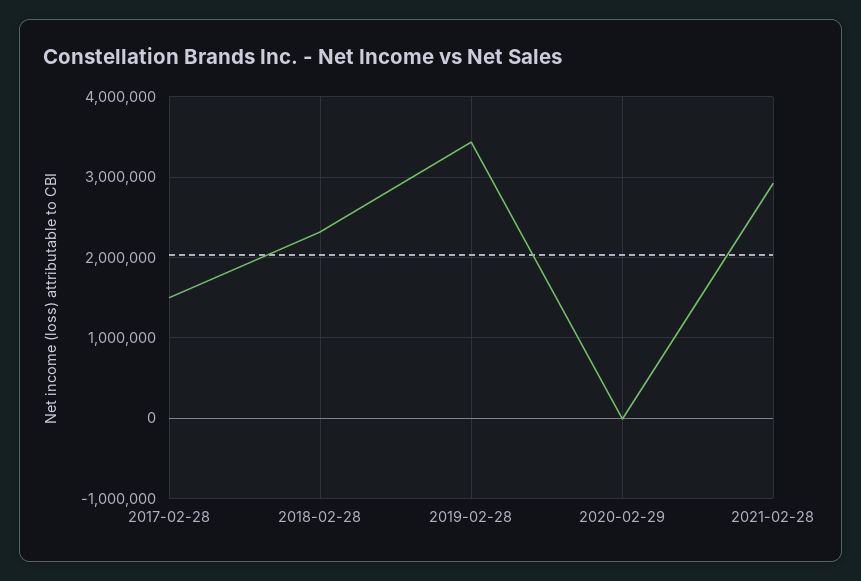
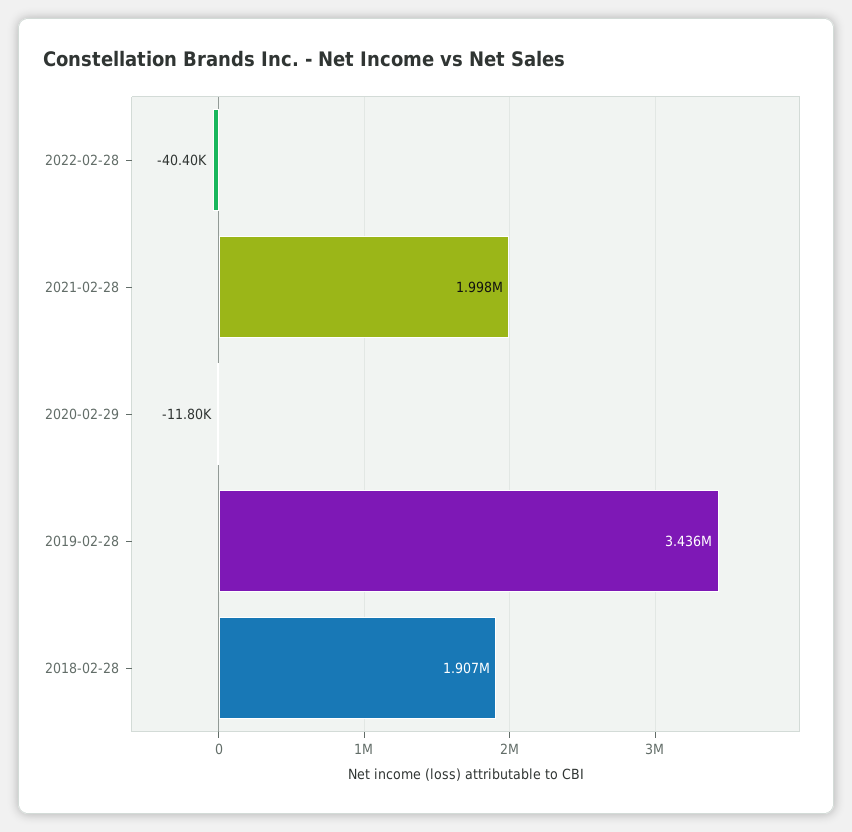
2017-02-28: 1500000 -> none
2018-02-28: 2300000 -> 1907000
2021-02-28: 2900000 -> 1998000
2022-02-28: none -> -40400

